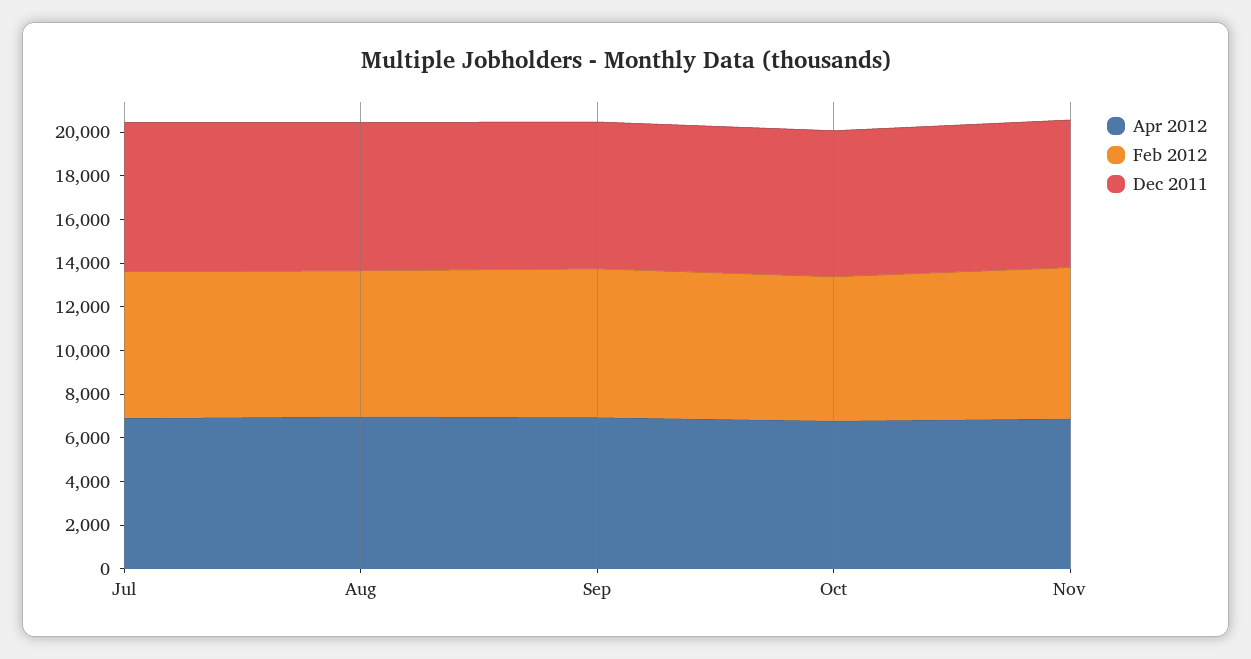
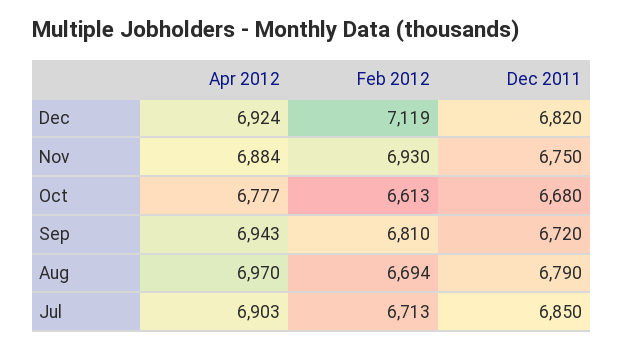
Apr 2012, Dec: none -> 6924
Feb 2012, Dec: none -> 7119
Dec 2011, Dec: none -> 6820

